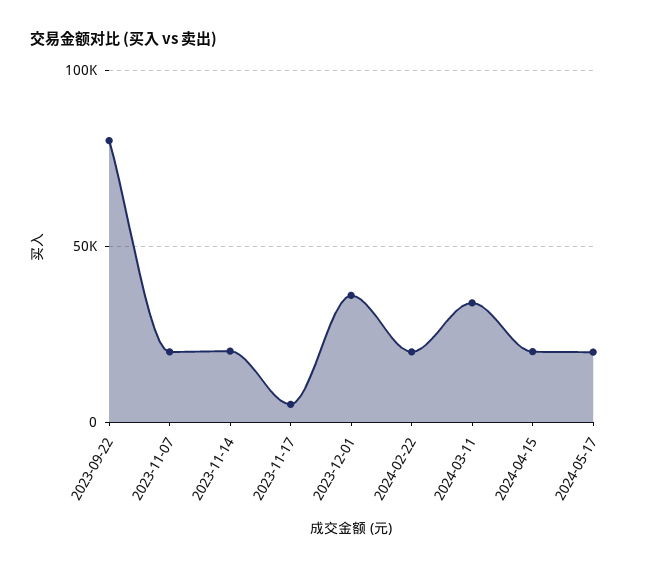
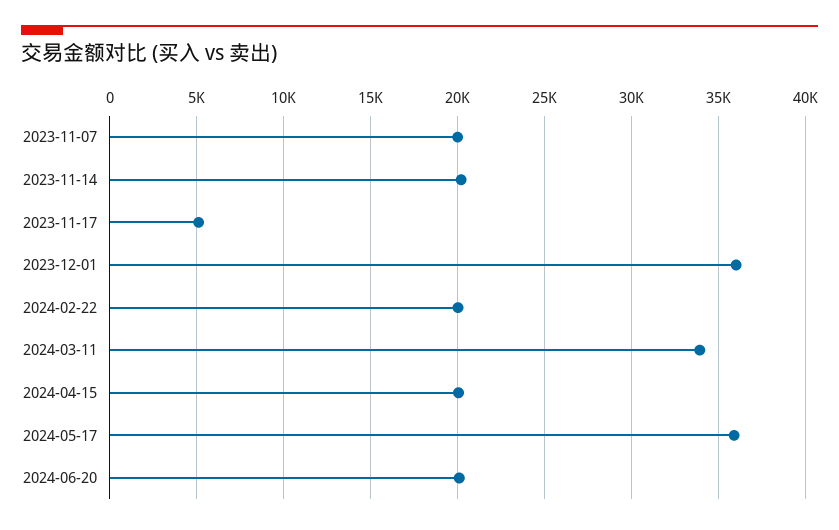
2023-09-22: 80000 -> none
2024-05-17: 20000 -> 36000
2024-06-20: none -> 20000

